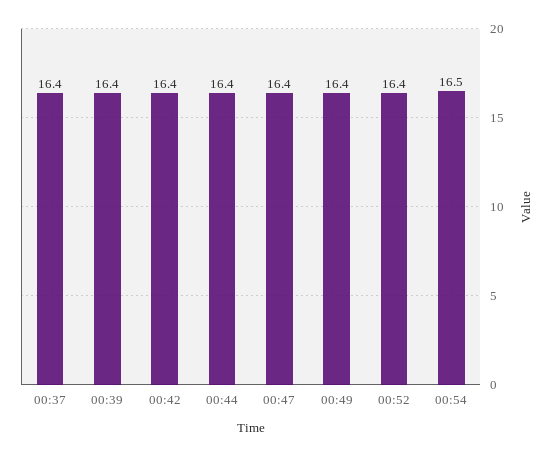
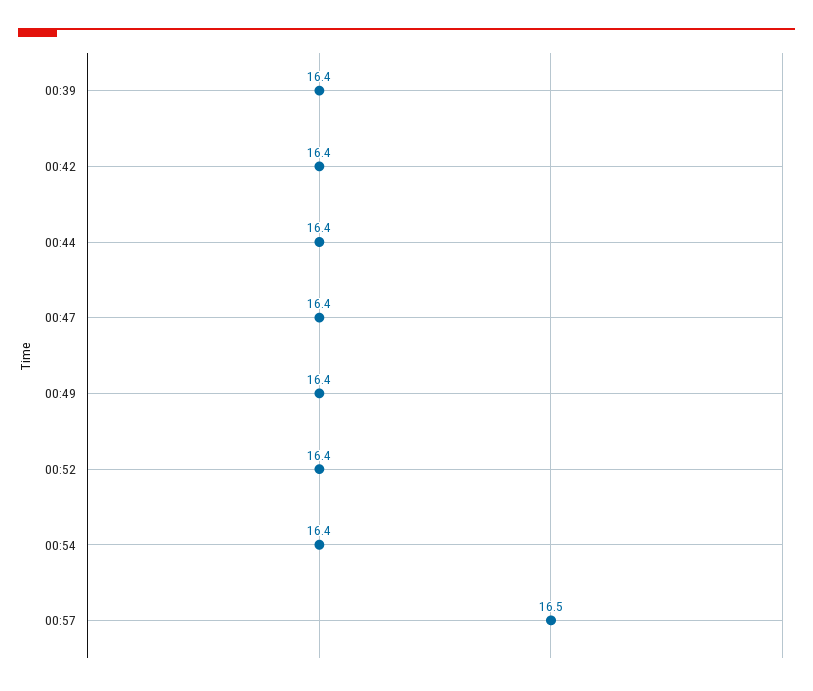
00:37: 16.4 -> none
00:54: 16.5 -> 16.4
00:57: none -> 16.5

